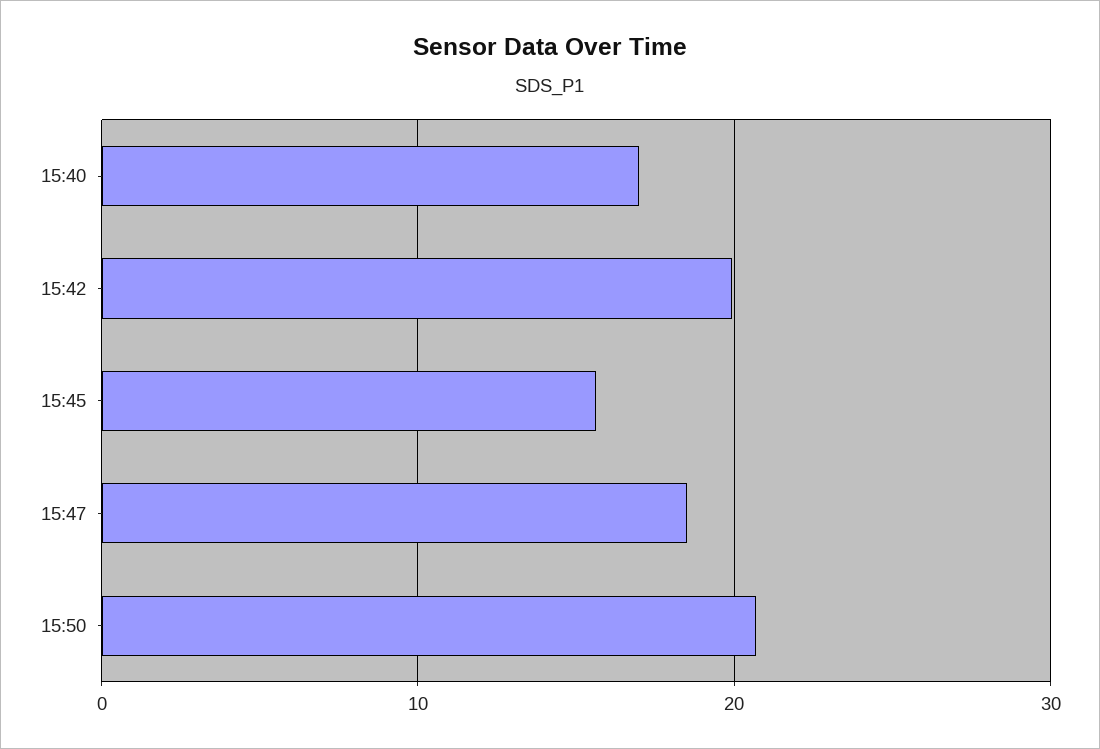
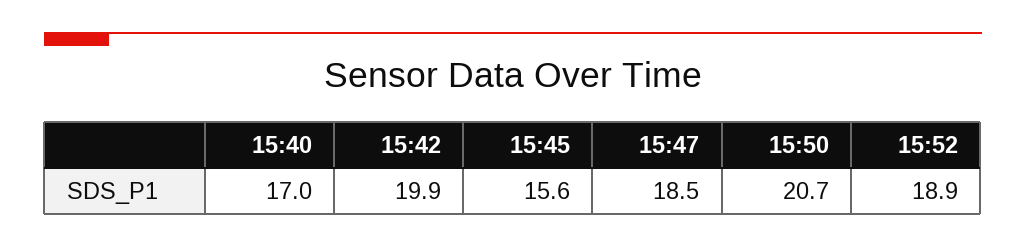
15:52: none -> 18.9

